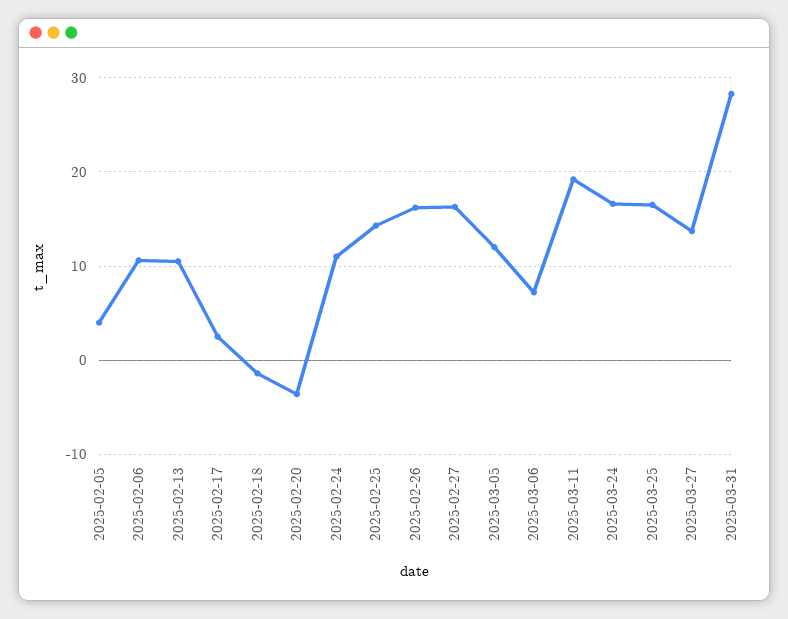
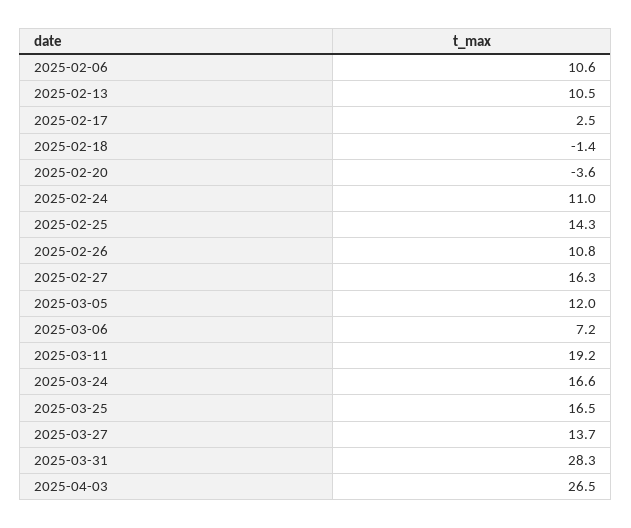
2025-02-05: 4 -> none
2025-02-26: 16 -> 10.8
2025-04-03: none -> 26.5

